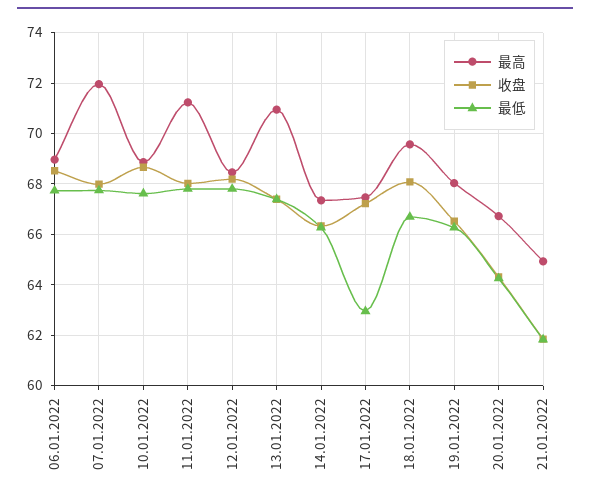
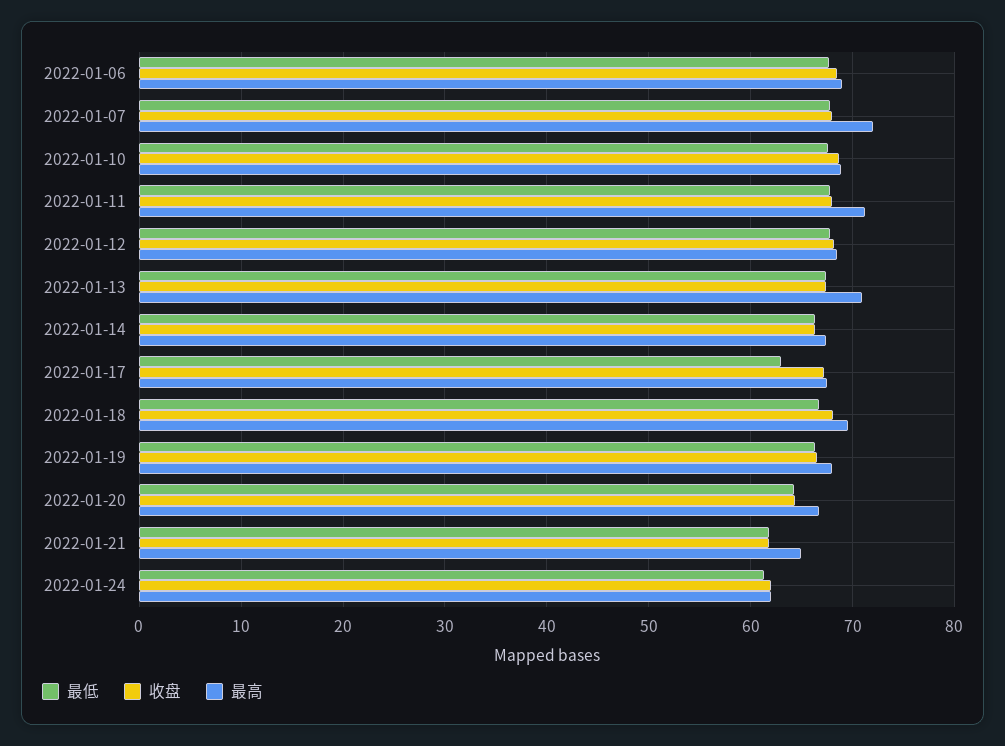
最低, 2022-01-24: none -> 61
收盘, 2022-01-24: none -> 62
最高, 2022-01-24: none -> 62

